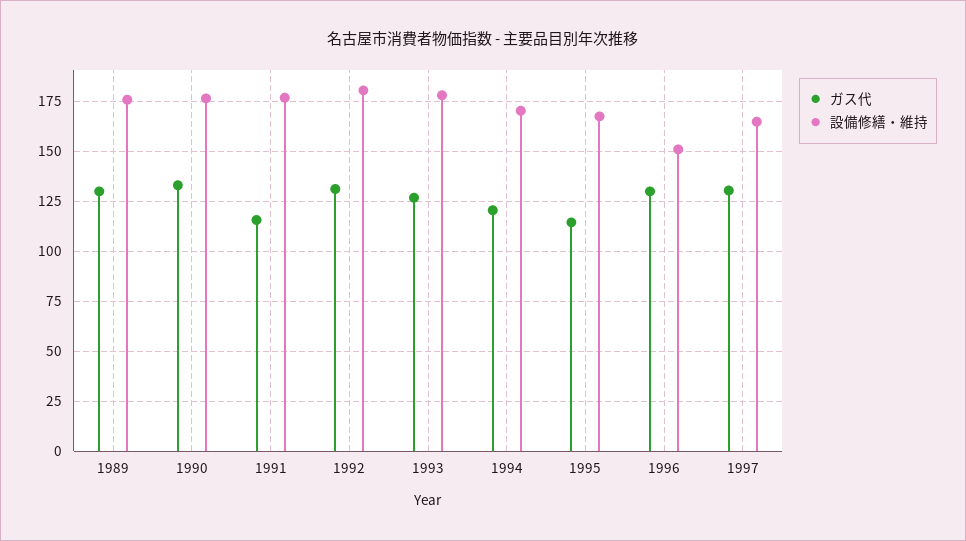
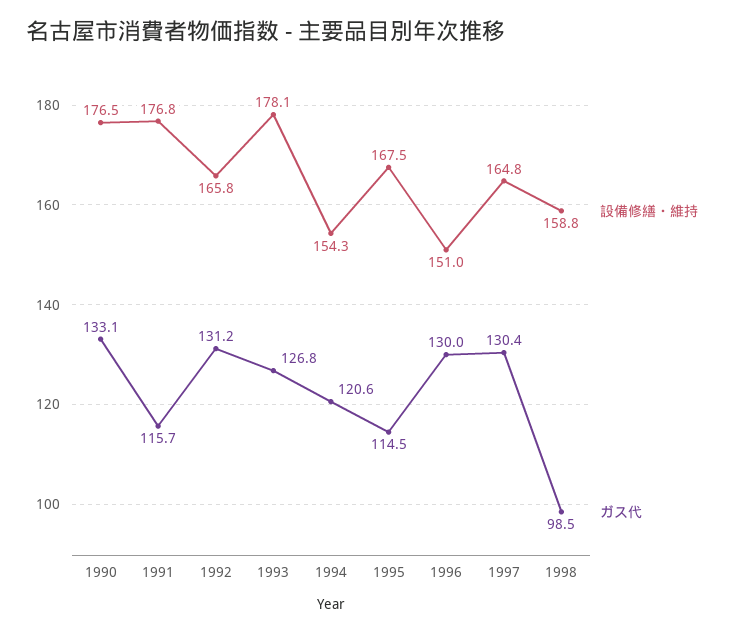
ガス代, 1989: 130 -> none
設備修繕・維持, 1989: 175 -> none
設備修繕・維持, 1992: 180 -> 165.8
設備修繕・維持, 1994: 170 -> 154.3
設備修繕・維持, 1998: none -> 158.8
ガス代, 1998: none -> 98.5

